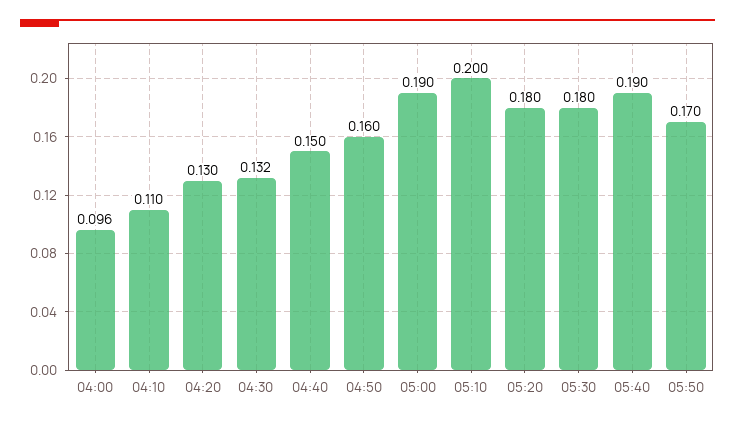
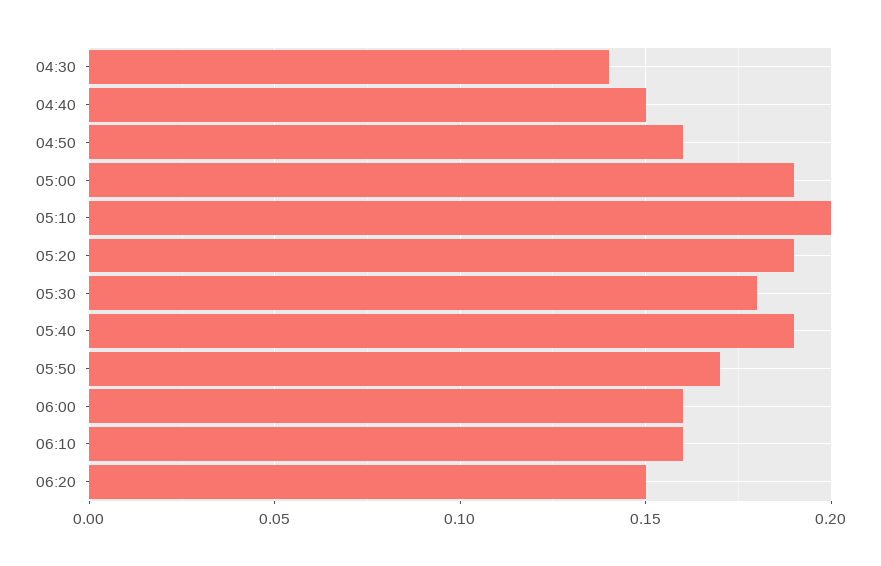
04:00: 0.096 -> none
04:10: 0.11 -> none
04:20: 0.13 -> none
04:30: 0.132 -> 0.14
05:20: 0.18 -> 0.19
06:00: none -> 0.16
06:10: none -> 0.16
06:20: none -> 0.15

